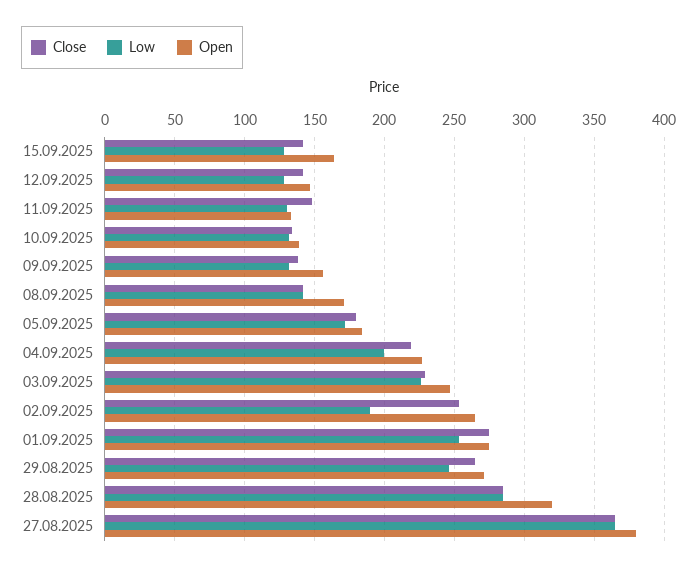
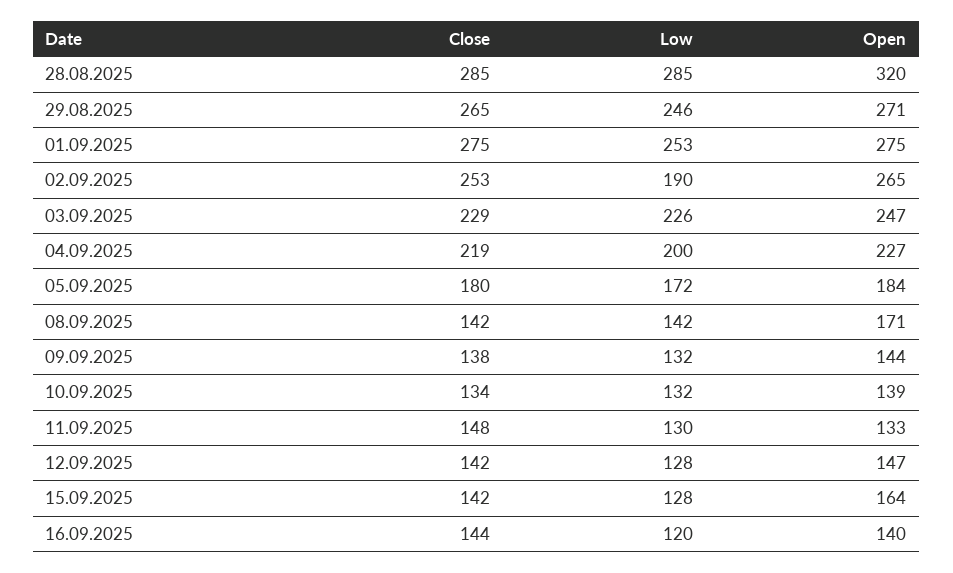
Open, 09.09.2025: 155 -> 144
Close, 27.08.2025: 365 -> none
Low, 27.08.2025: 365 -> none
Open, 27.08.2025: 380 -> none
Close, 16.09.2025: none -> 144
Low, 16.09.2025: none -> 120
Open, 16.09.2025: none -> 140

